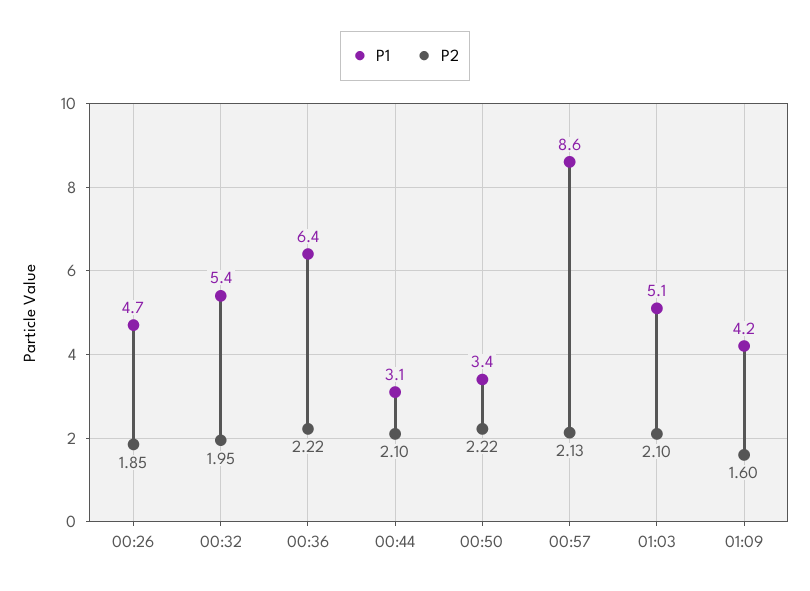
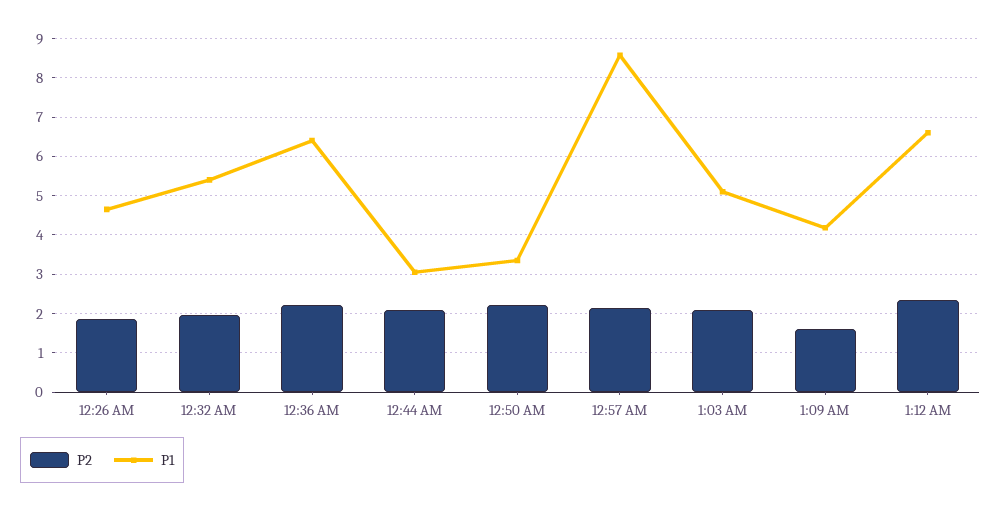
P2, 1:12 AM: none -> 2.4
P1, 1:12 AM: none -> 6.6

